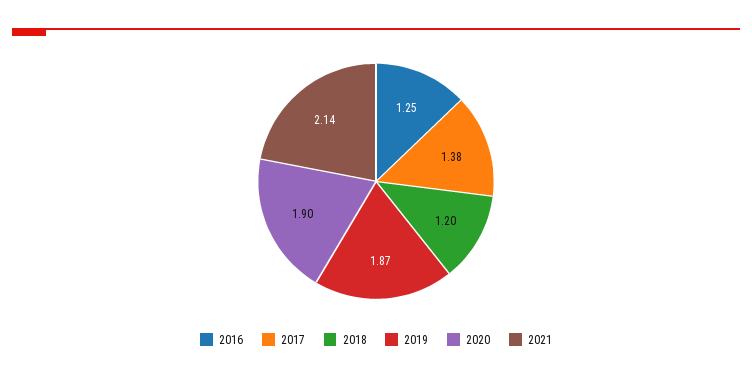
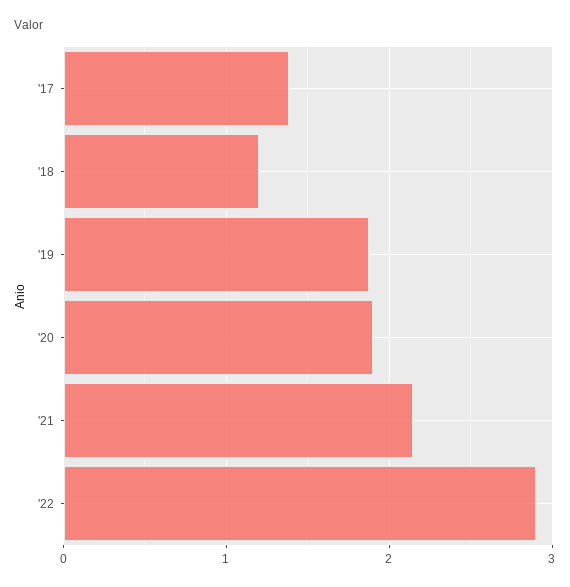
2016: 1.25 -> none
'22: none -> 2.9

